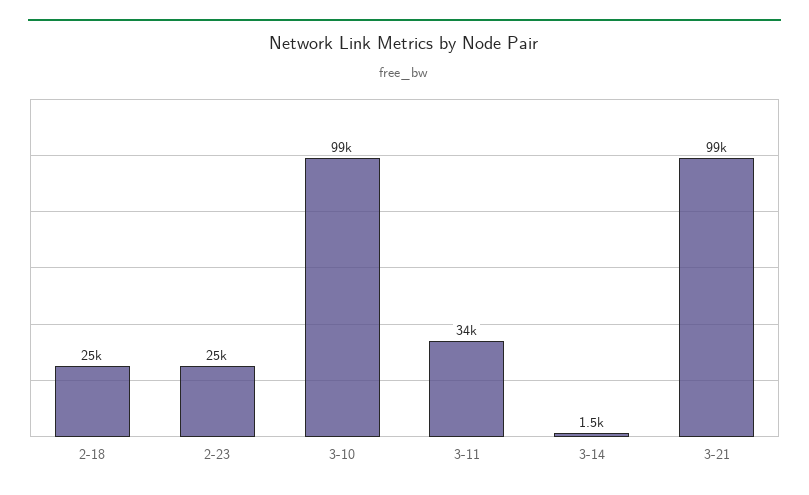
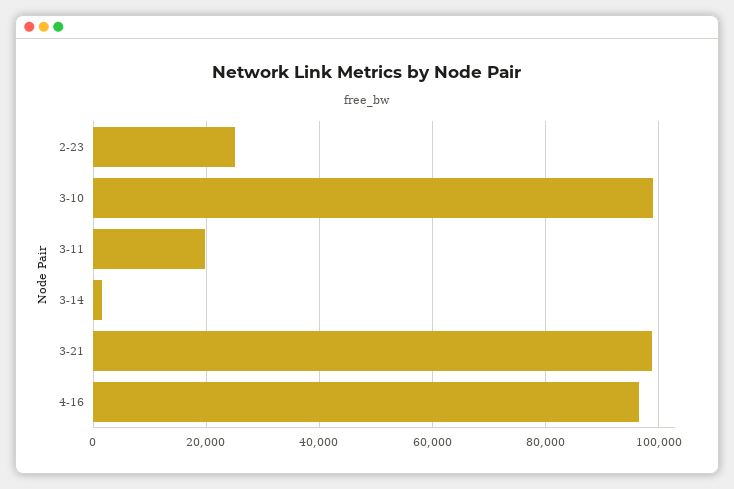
2-18: 25000 -> none
3-11: 34000 -> 20000
4-16: none -> 96000

